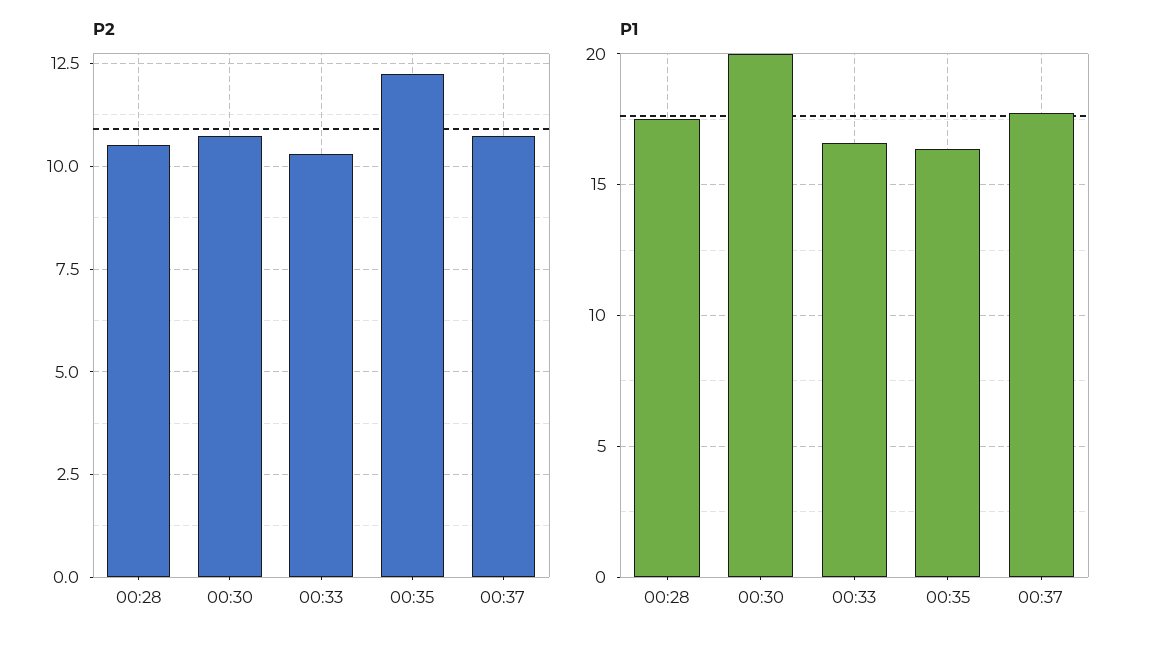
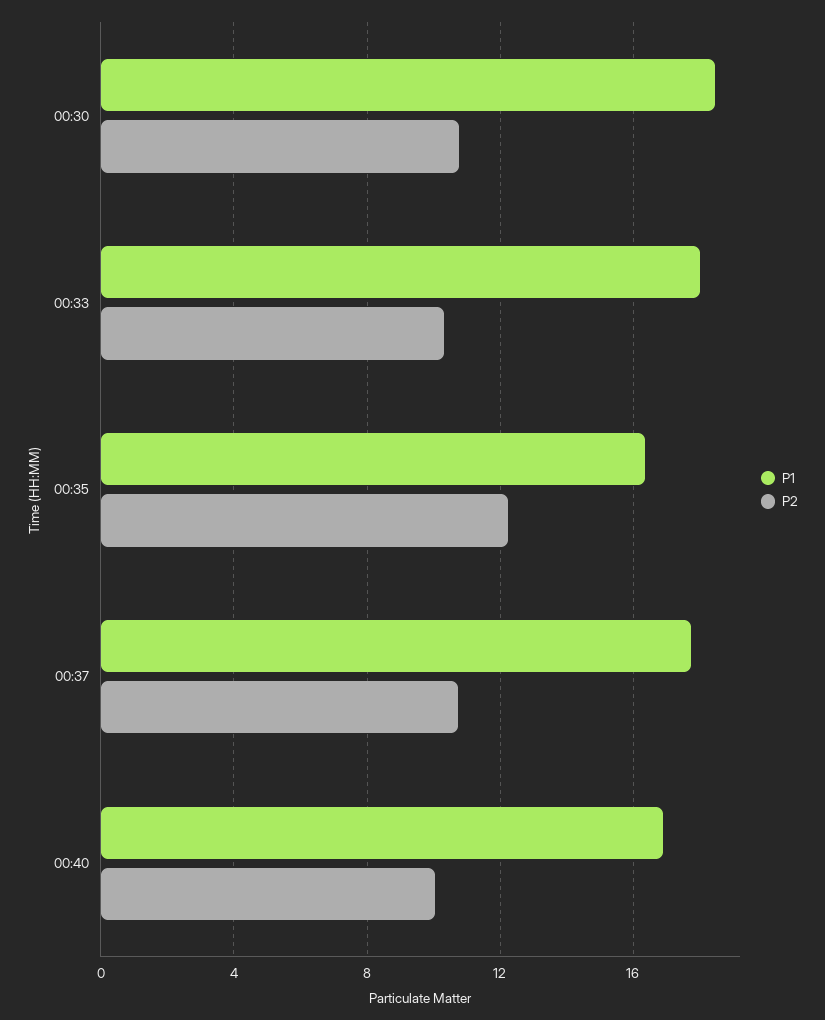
P2, 00:28: 10.5 -> none
P1, 00:28: 17.5 -> none
P1, 00:30: 20 -> 18.5
P1, 00:33: 16.5 -> 18
P1, 00:40: none -> 17
P2, 00:40: none -> 10

